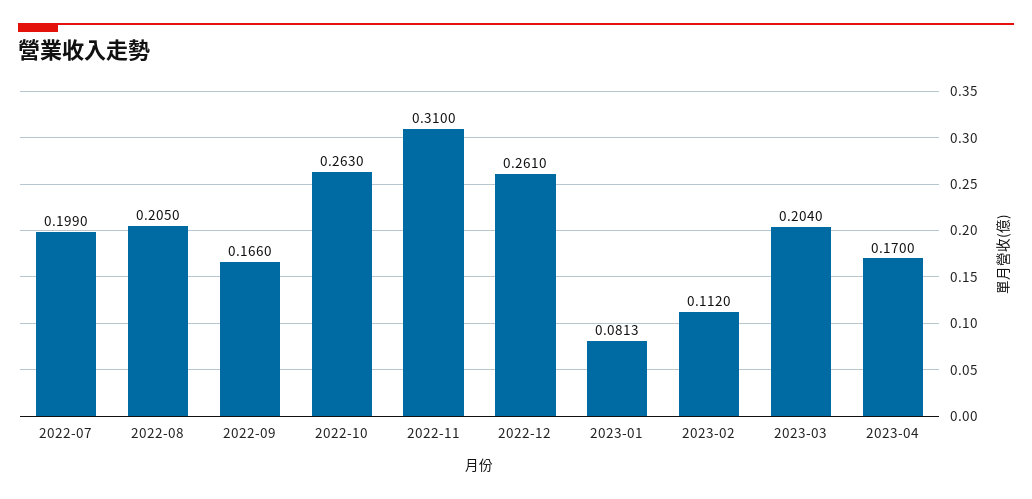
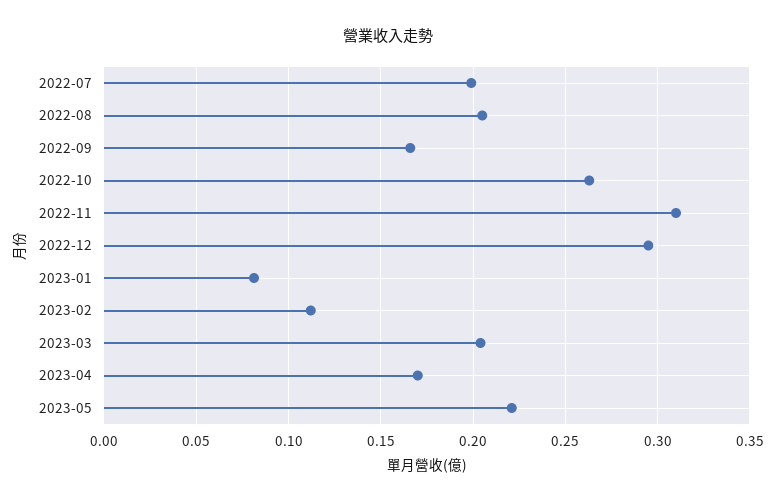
2022-12: 0.261 -> 0.295
2023-05: none -> 0.22

